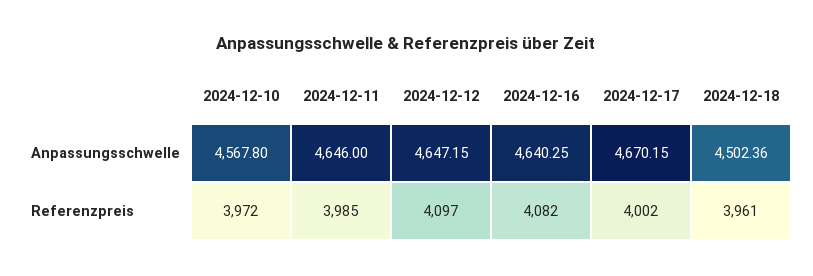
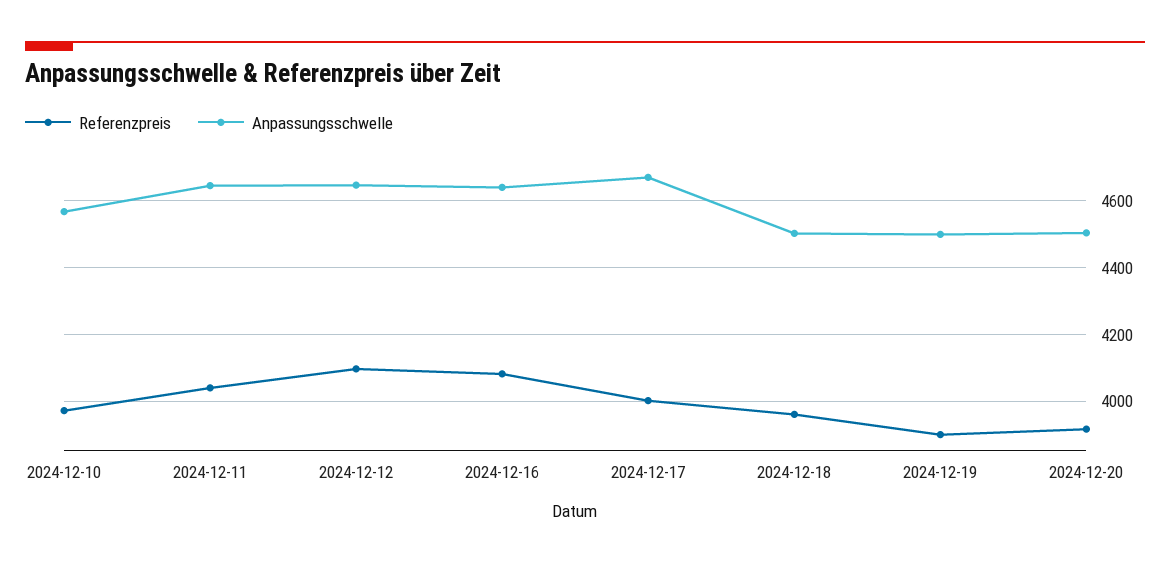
Referenzpreis, 2024-12-11: 3985 -> 4040
Referenzpreis, 2024-12-19: none -> 3900
Anpassungsschwelle, 2024-12-19: none -> 4500
Referenzpreis, 2024-12-20: none -> 3920
Anpassungsschwelle, 2024-12-20: none -> 4500

